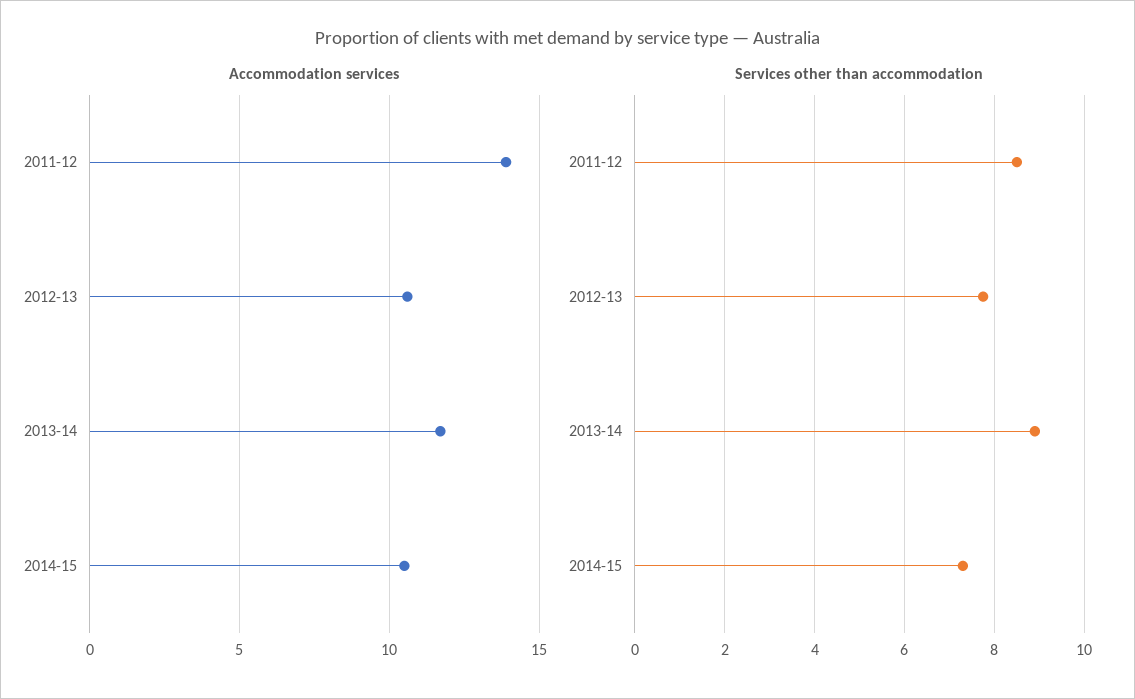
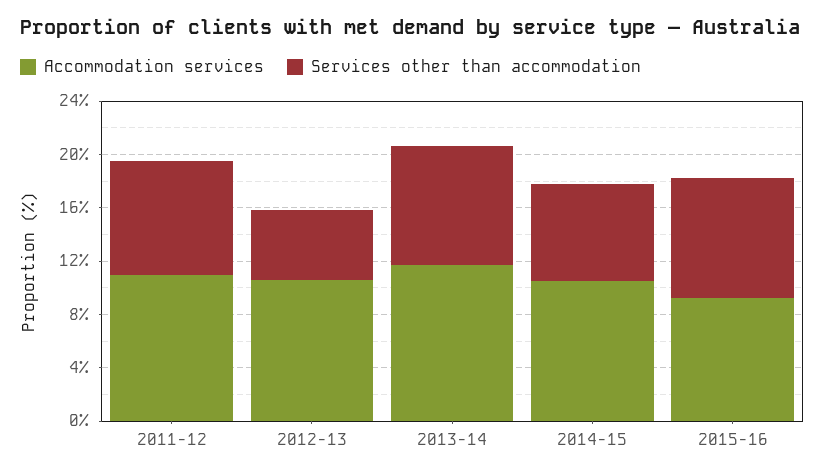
Accommodation services, 2011-12: 14 -> 11
Services other than accommodation, 2012-13: 7.8 -> 5
Accommodation services, 2015-16: none -> 9
Services other than accommodation, 2015-16: none -> 9

